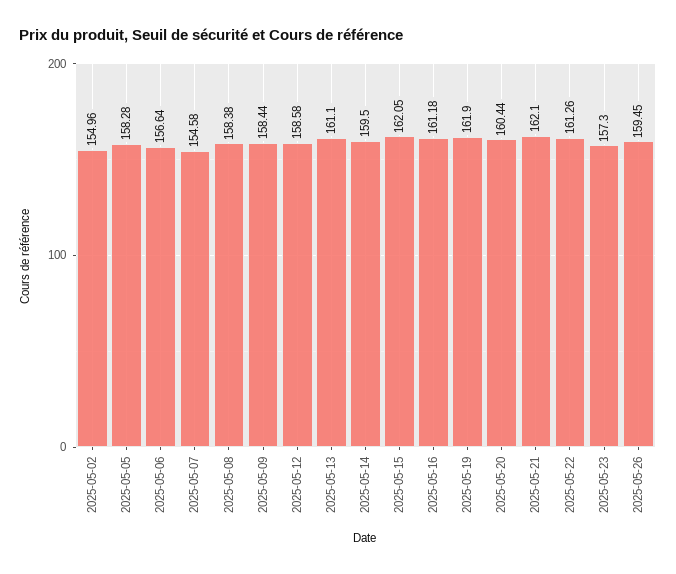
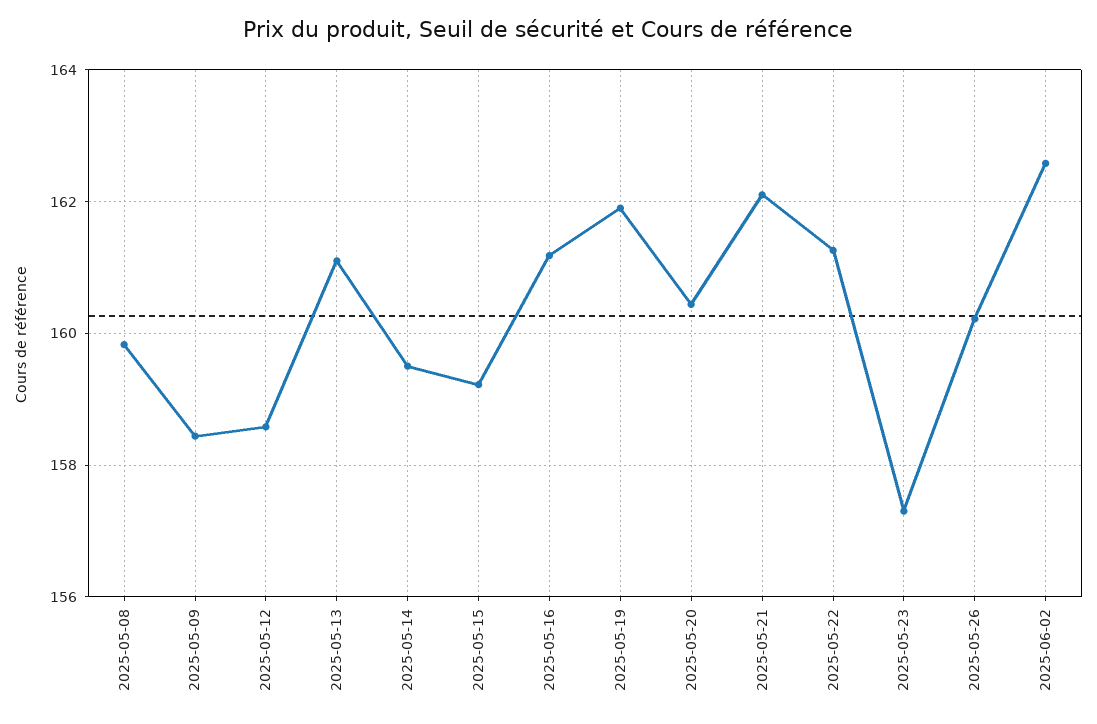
2025-05-02: 154.96 -> none
2025-05-05: 158.28 -> none
2025-05-06: 156.64 -> none
2025-05-07: 154.58 -> none
2025-05-08: 158.38 -> 159.8
2025-05-15: 162.05 -> 159.2
2025-05-26: 159.45 -> 160.2
2025-06-02: none -> 162.6

